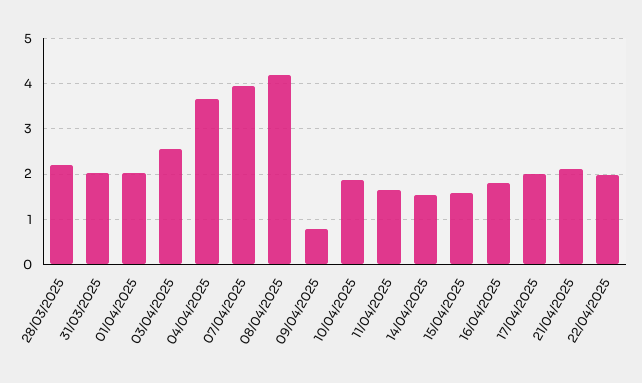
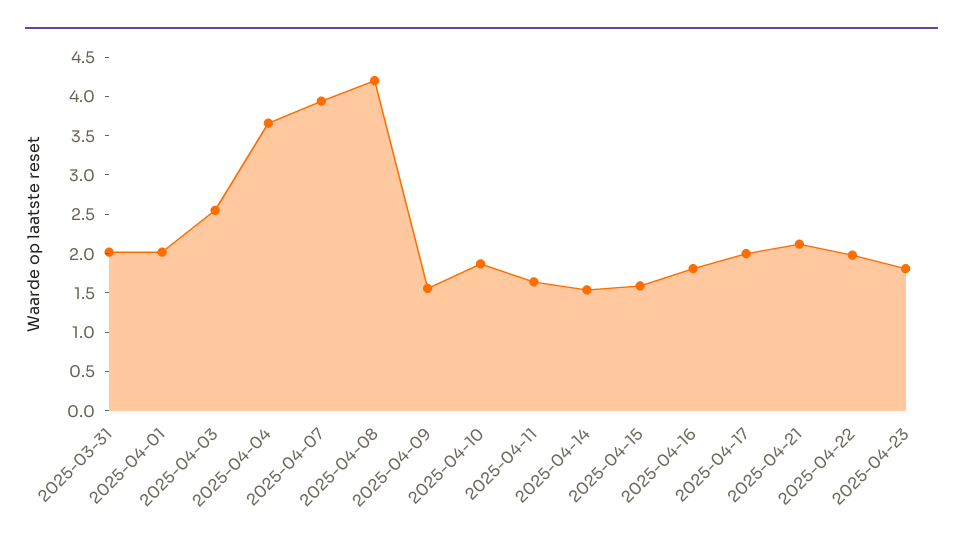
28/03/2025: 2.2 -> none
09/04/2025: 0.8 -> 1.5
2025-04-23: none -> 1.75

